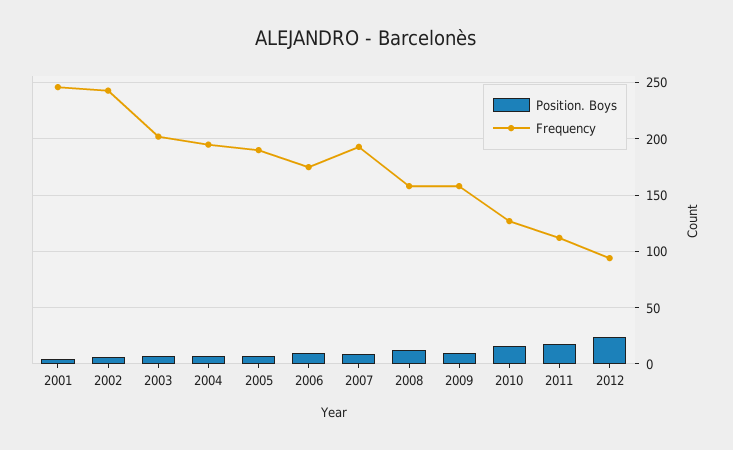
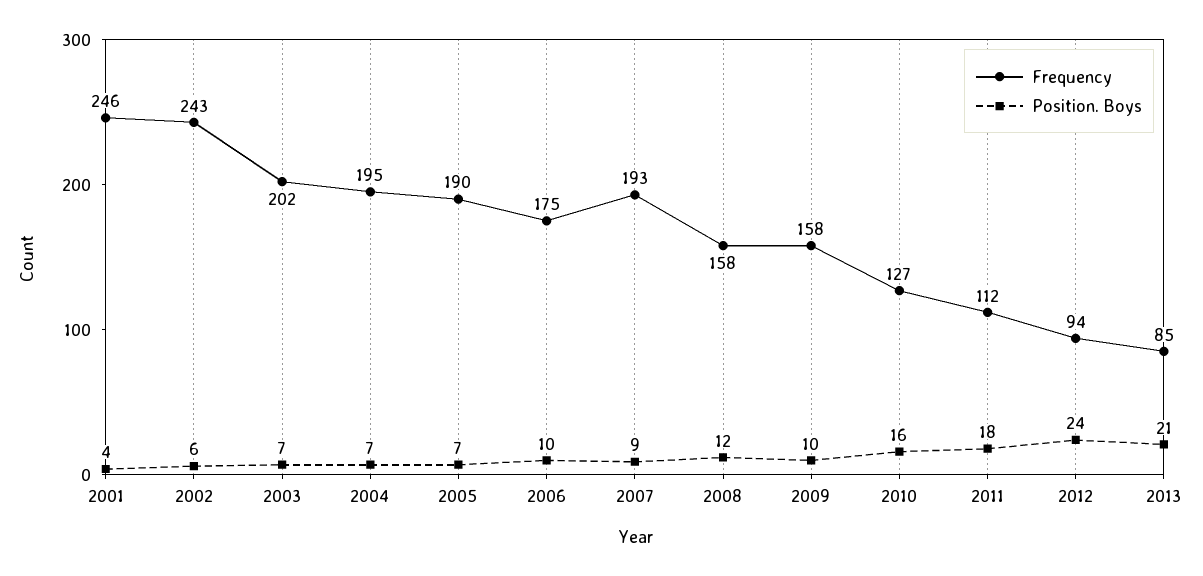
Frequency, 2013: none -> 85
Position. Boys, 2013: none -> 21

